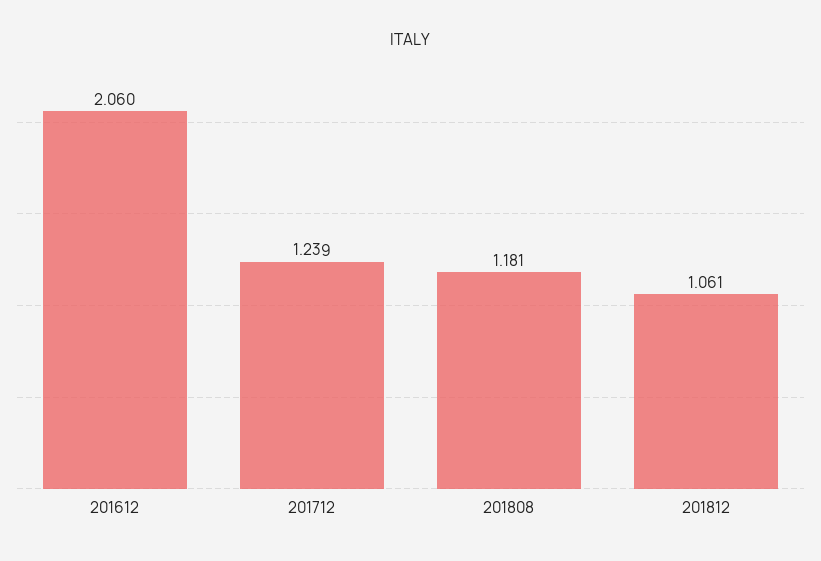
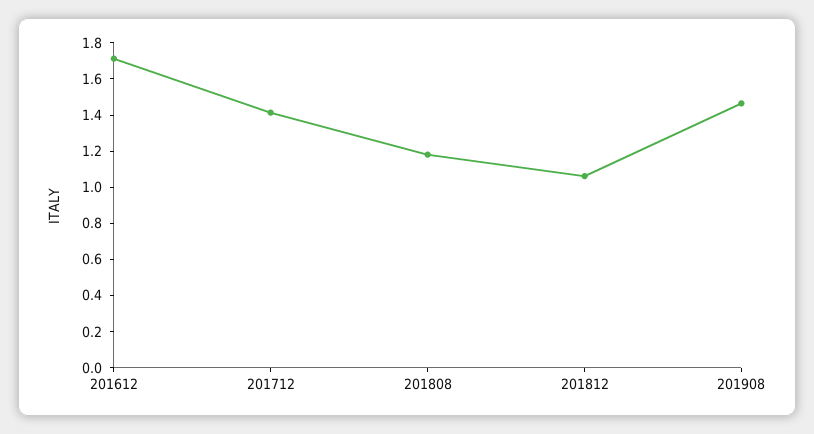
201612: 2.06 -> 1.7
201712: 1.239 -> 1.4
201908: none -> 1.45

